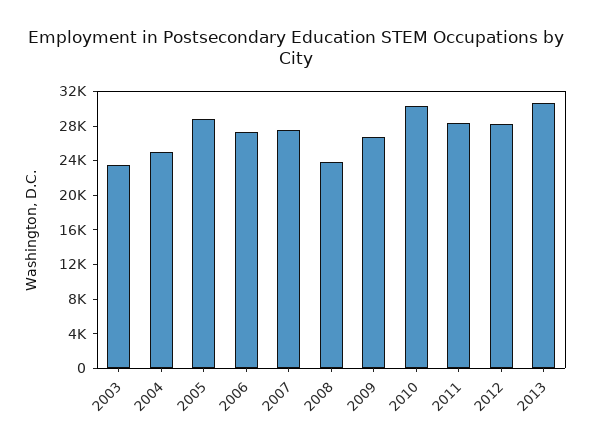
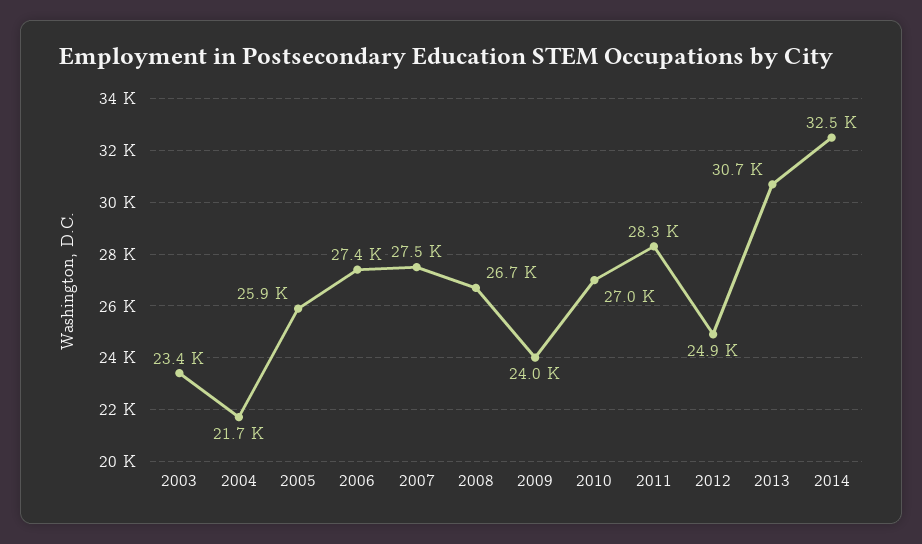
2004: 25000 -> 21700
2005: 29000 -> 25900
2008: 24000 -> 26700
2009: 27000 -> 24000
2010: 30000 -> 27000
2012: 28000 -> 24900
2014: none -> 32500

